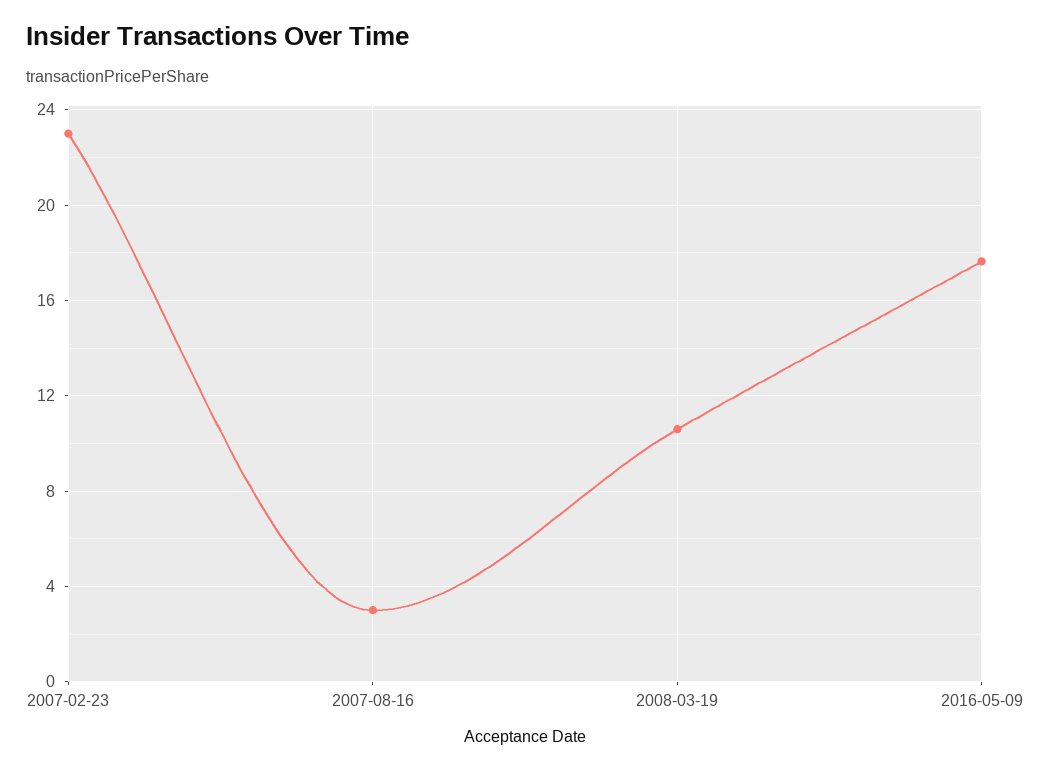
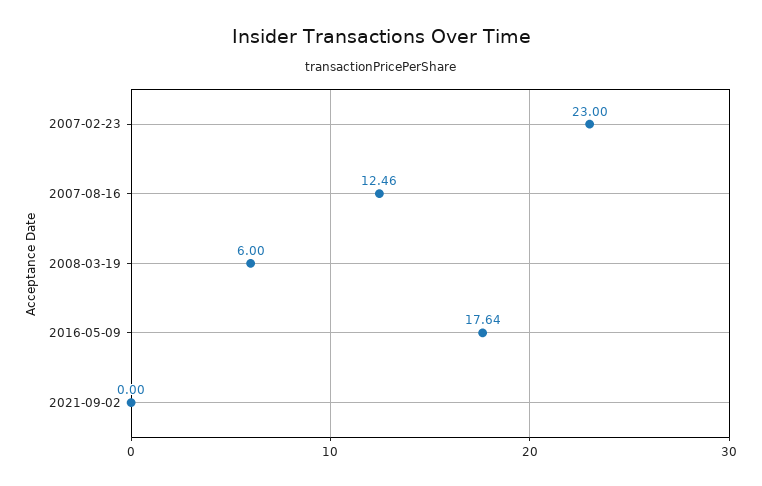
2007-08-16: 3 -> 12.46
2008-03-19: 10.5 -> 6
2021-09-02: none -> 0

